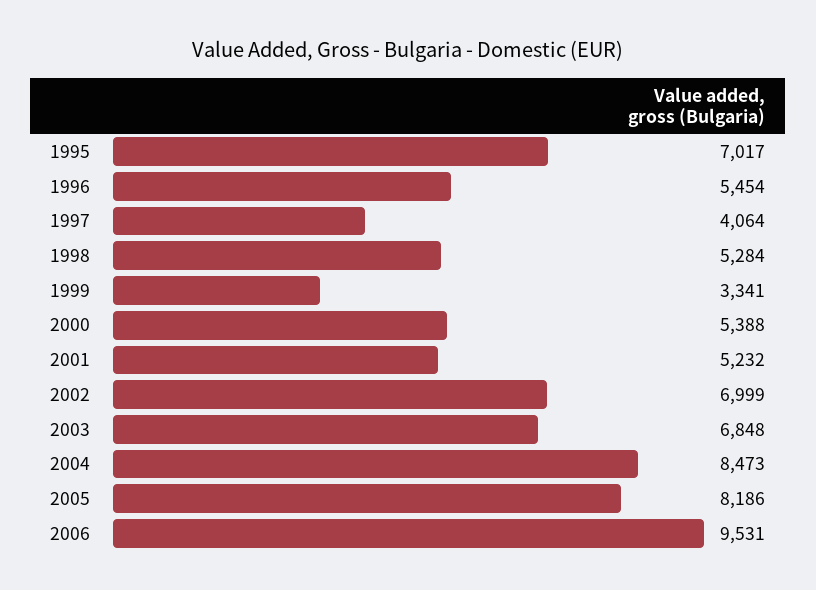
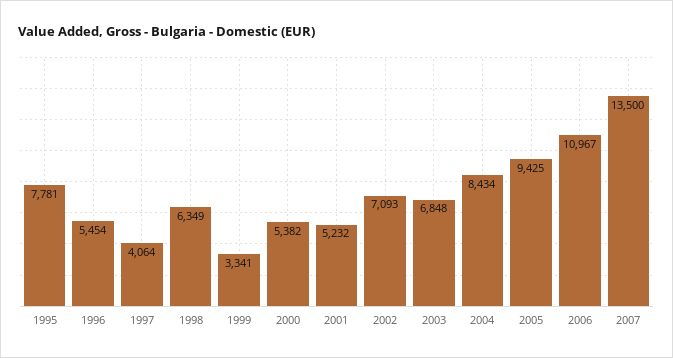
1995: 7017 -> 7781
1998: 5284 -> 6349
2000: 5388 -> 5382
2002: 6999 -> 7093
2004: 8473 -> 8434
2005: 8186 -> 9425
2006: 9531 -> 10967
2007: none -> 13500

